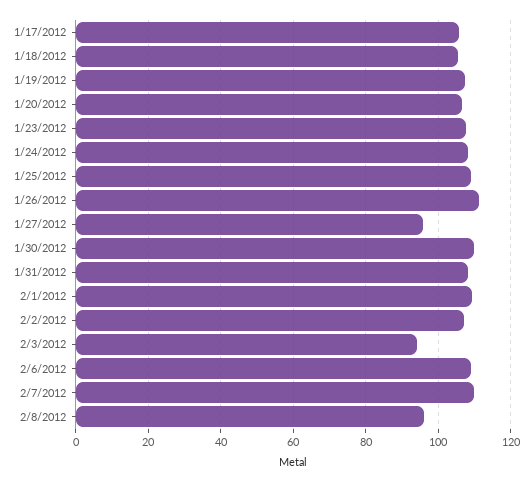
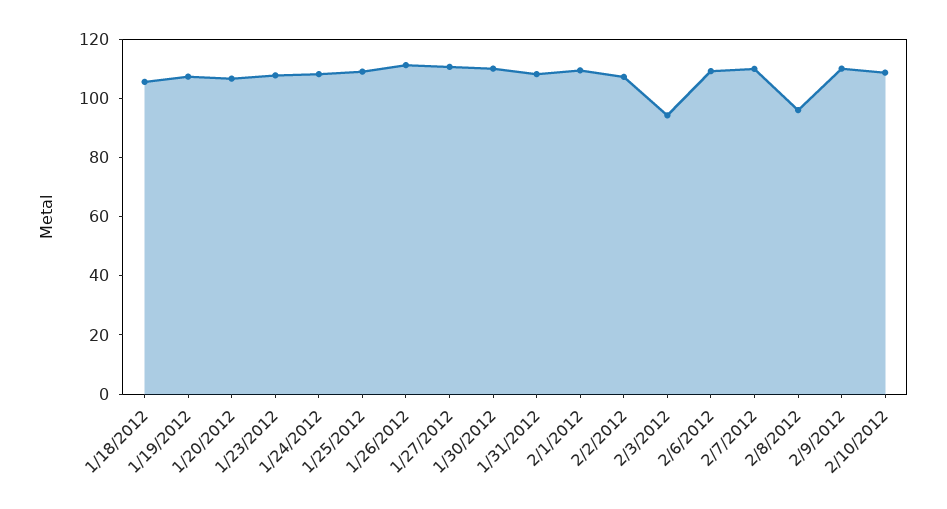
1/17/2012: 106 -> none
1/27/2012: 96 -> 110
2/9/2012: none -> 110
2/10/2012: none -> 110

